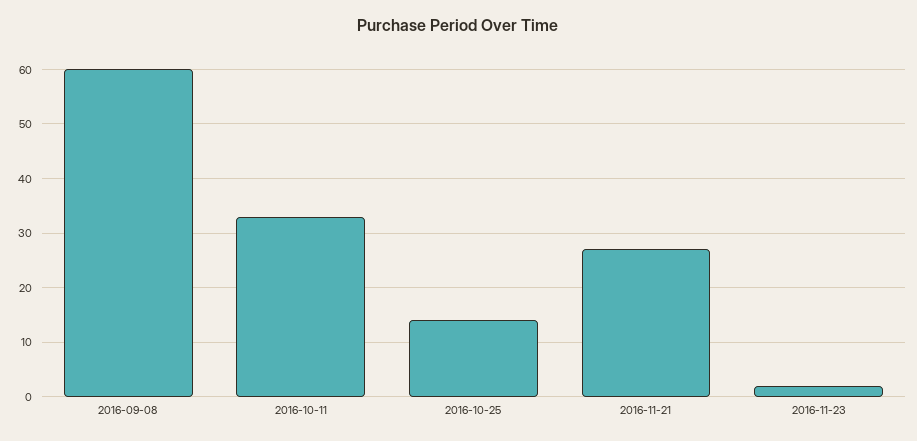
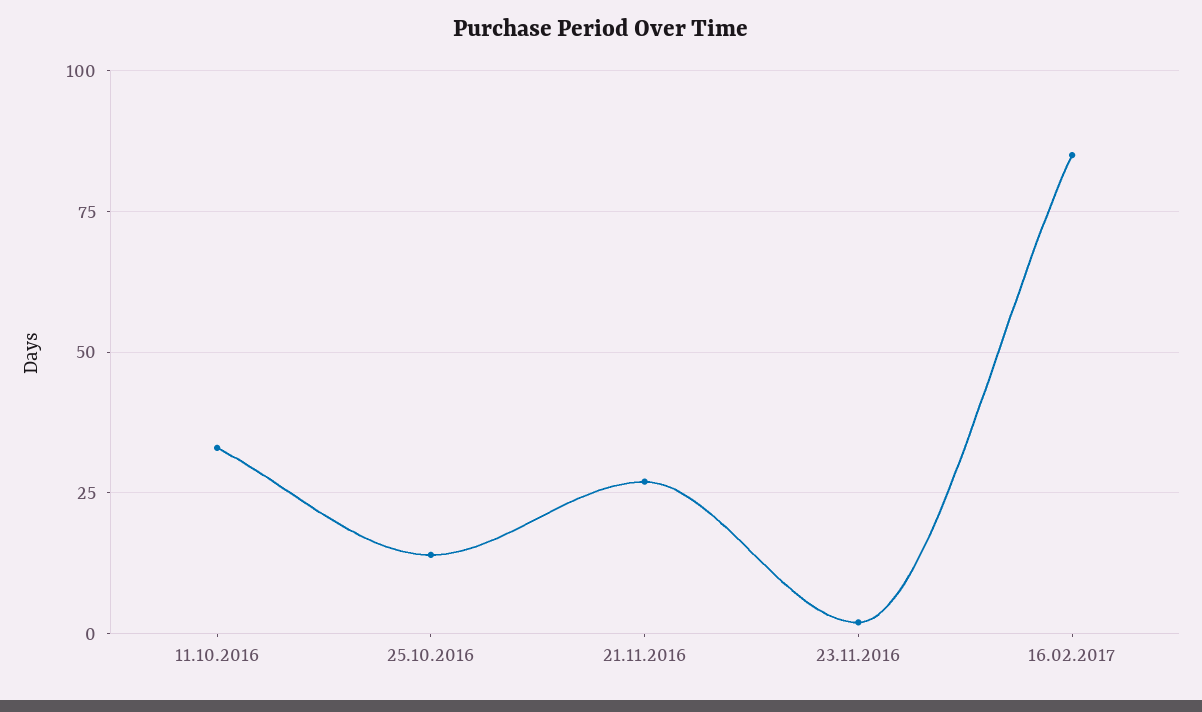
2016-09-08: 60 -> none
16.02.2017: none -> 85

